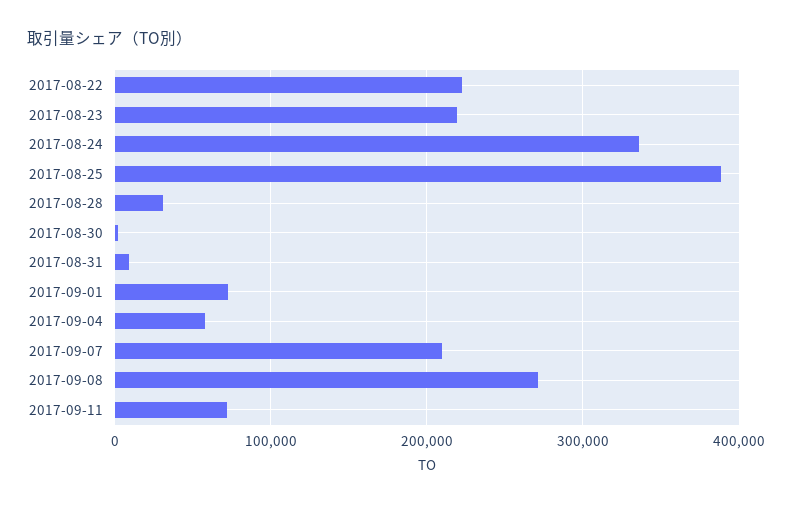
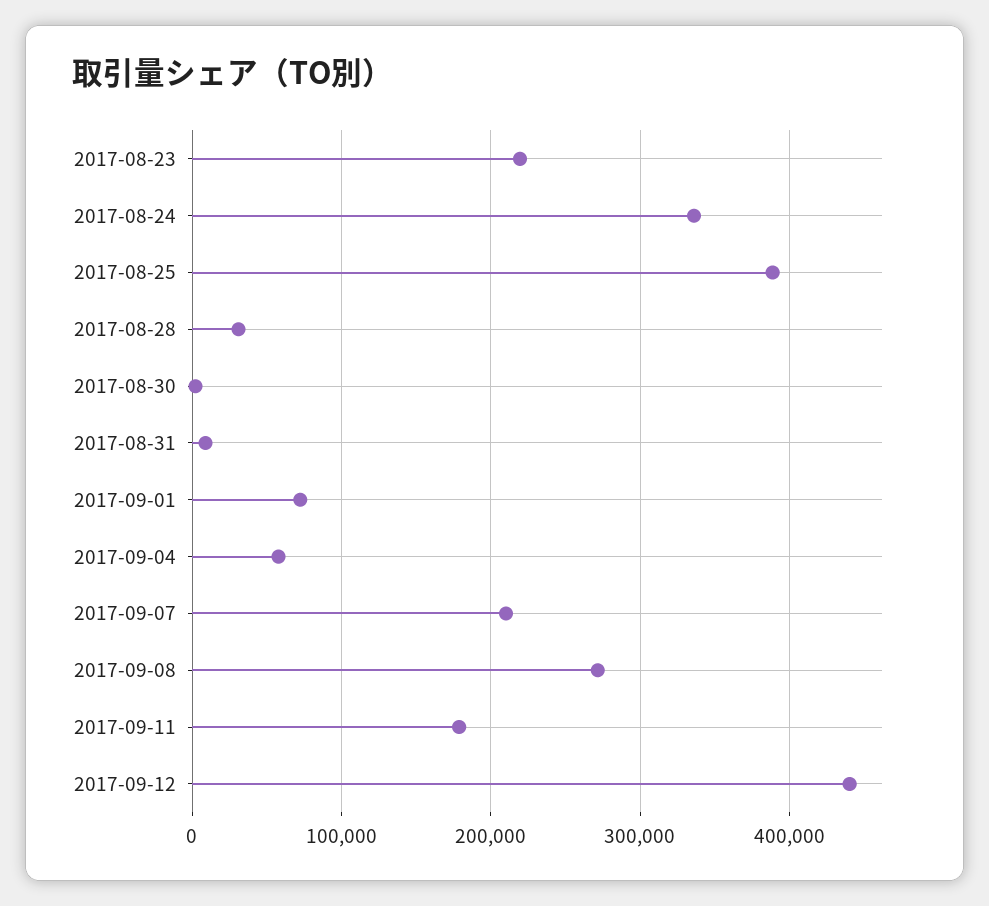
2017-08-22: 220000 -> none
2017-09-11: 70000 -> 180000
2017-09-12: none -> 440000

